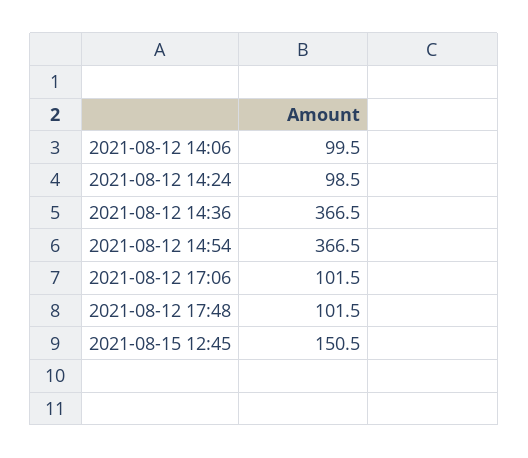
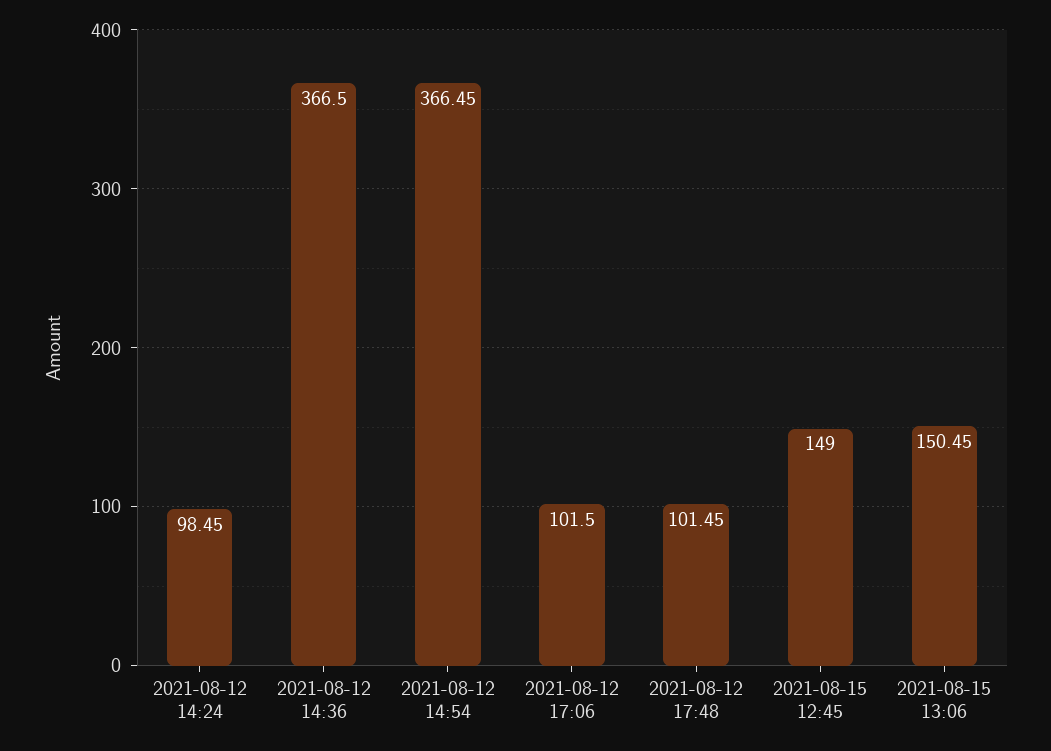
2021-08-12 14:06: 99.5 -> none
2021-08-15 12:45: 150.5 -> 149
2021-08-15 13:06: none -> 150.45

